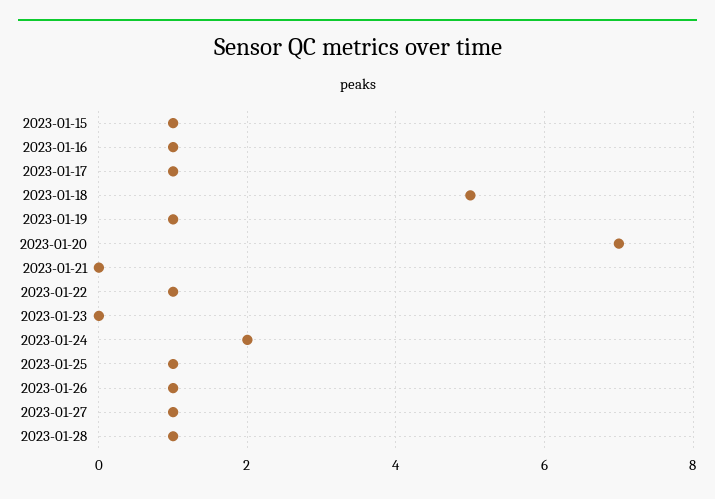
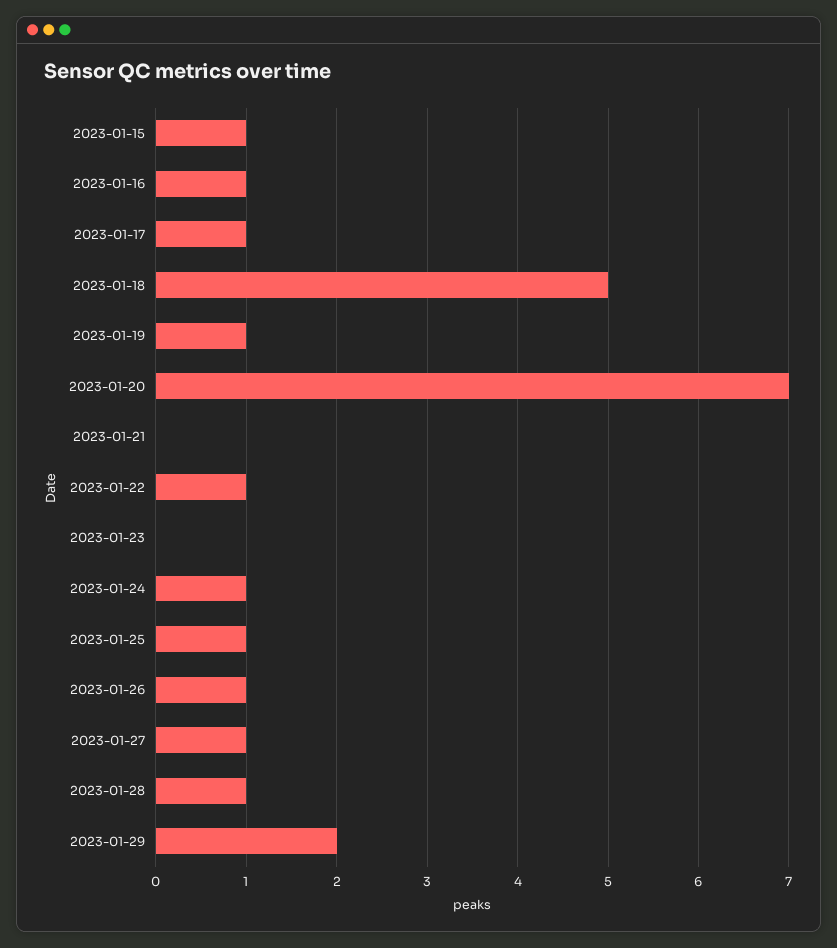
2023-01-24: 2 -> 1
2023-01-29: none -> 2

